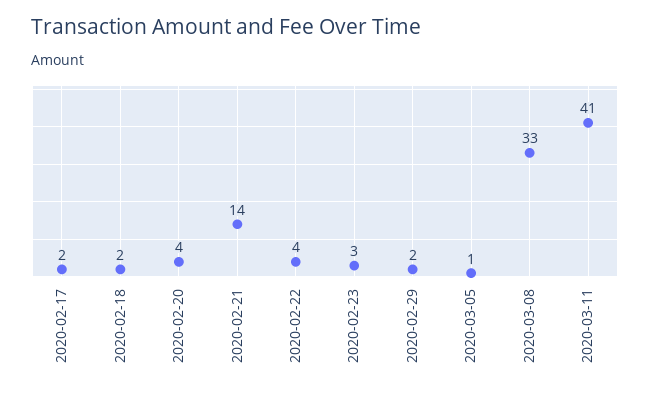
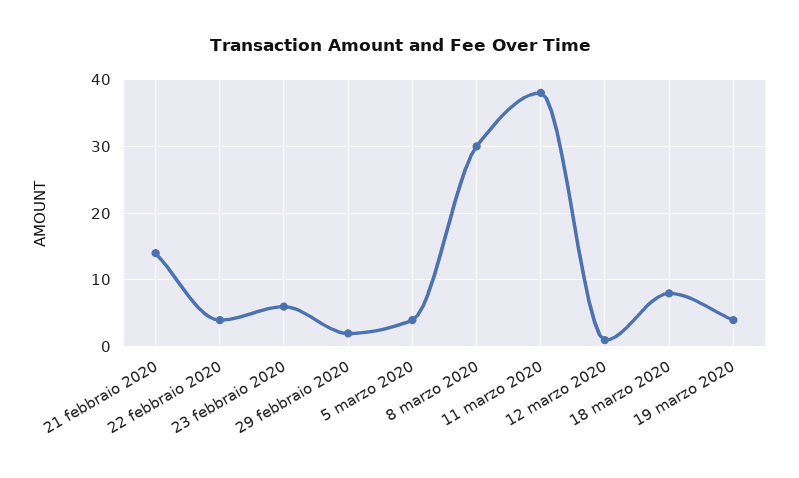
2020-02-17: 2 -> none
2020-02-18: 2 -> none
2020-02-20: 4 -> none
2020-02-23: 3 -> 6
2020-03-05: 1 -> 4
2020-03-08: 33 -> 30
2020-03-11: 41 -> 38
12 marzo 2020: none -> 1
18 marzo 2020: none -> 8
19 marzo 2020: none -> 4

